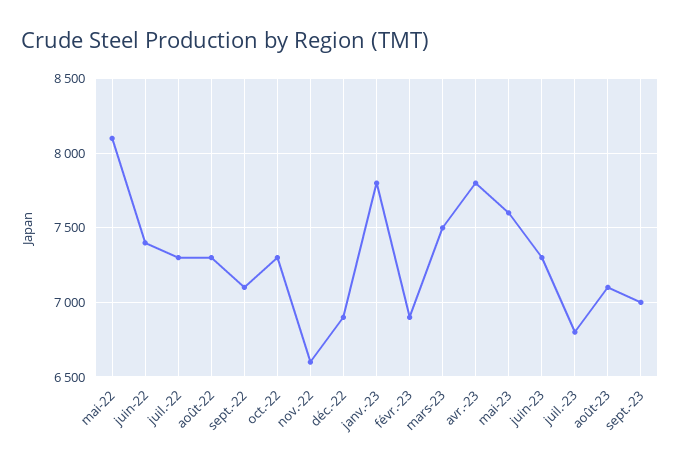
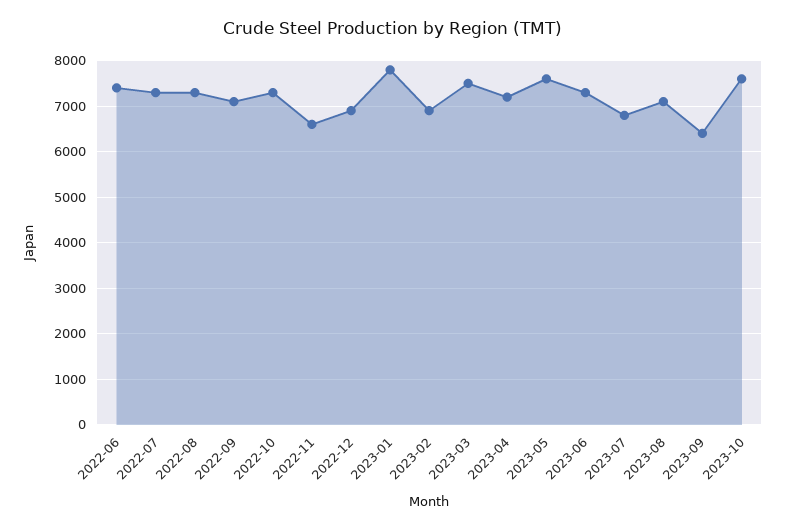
mai-22: 8100 -> none
avr.-23: 7800 -> 7200
sept.-23: 7000 -> 6400
2023-10: none -> 7600

